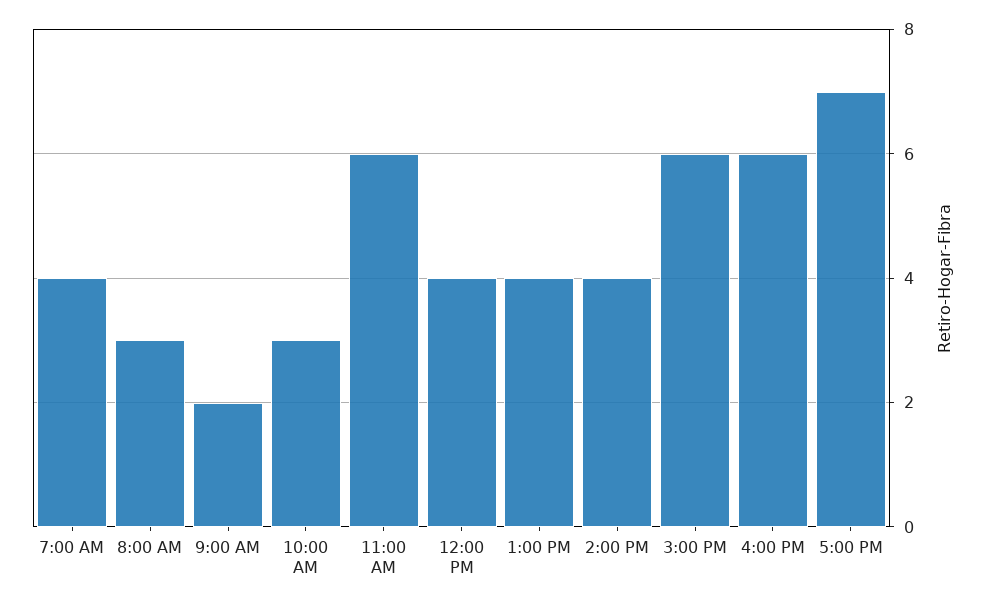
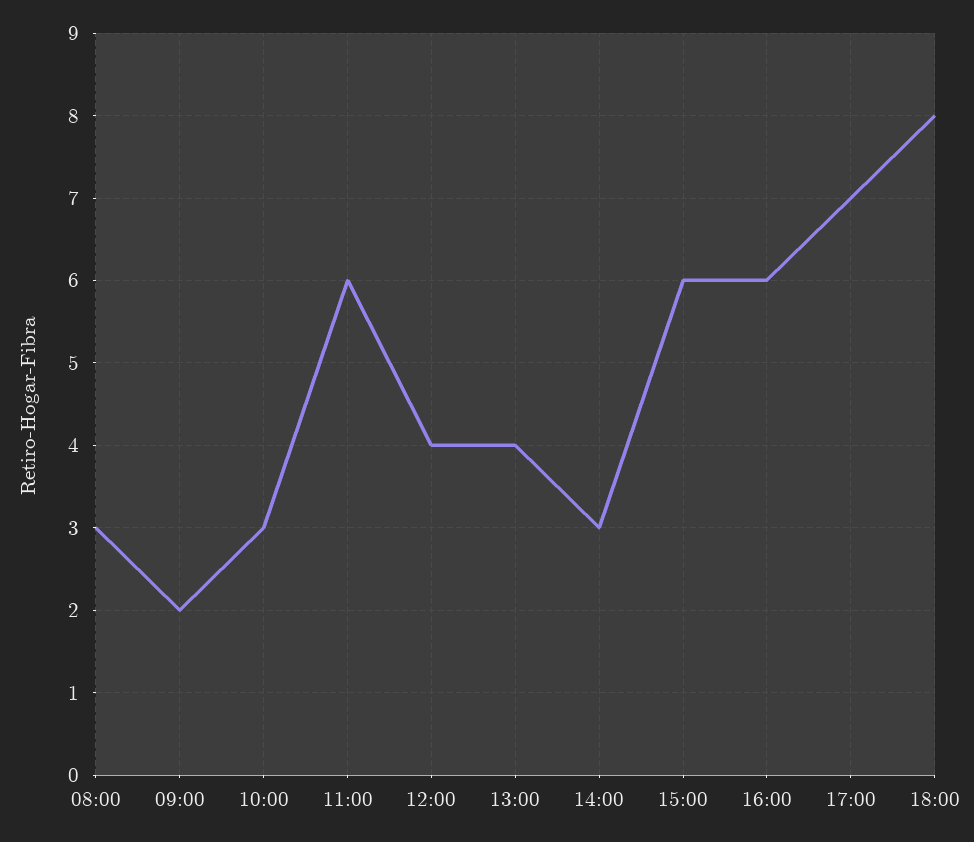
7:00 AM: 4 -> none
2:00 PM: 4 -> 3
18:00: none -> 8

